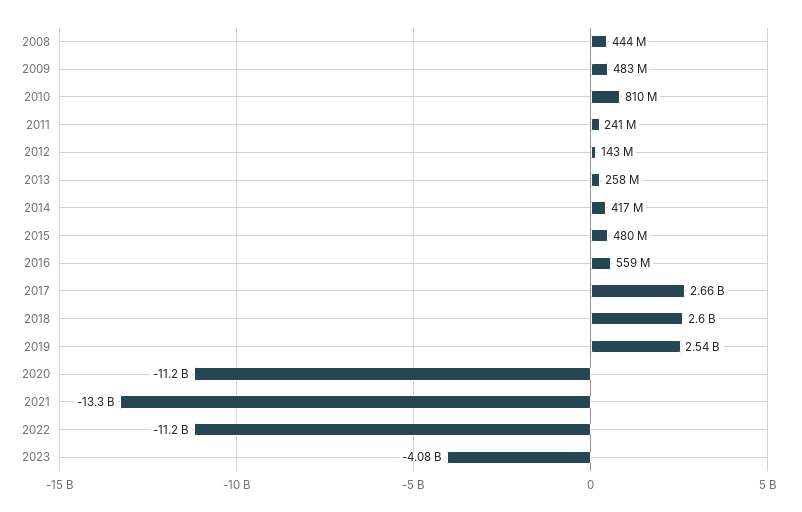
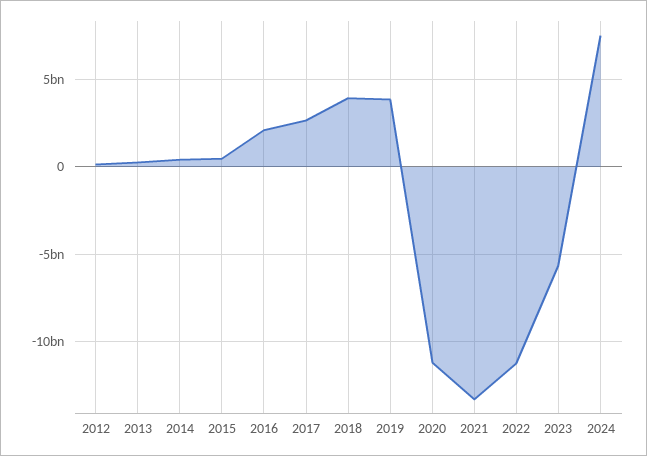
2008: 444000000 -> none
2009: 483000000 -> none
2010: 810000000 -> none
2011: 241000000 -> none
2016: 559000000 -> 2000000000
2018: 2600000000 -> 4000000000
2019: 2540000000 -> 4000000000
2023: -4080000000 -> -5500000000
2024: none -> 7500000000

